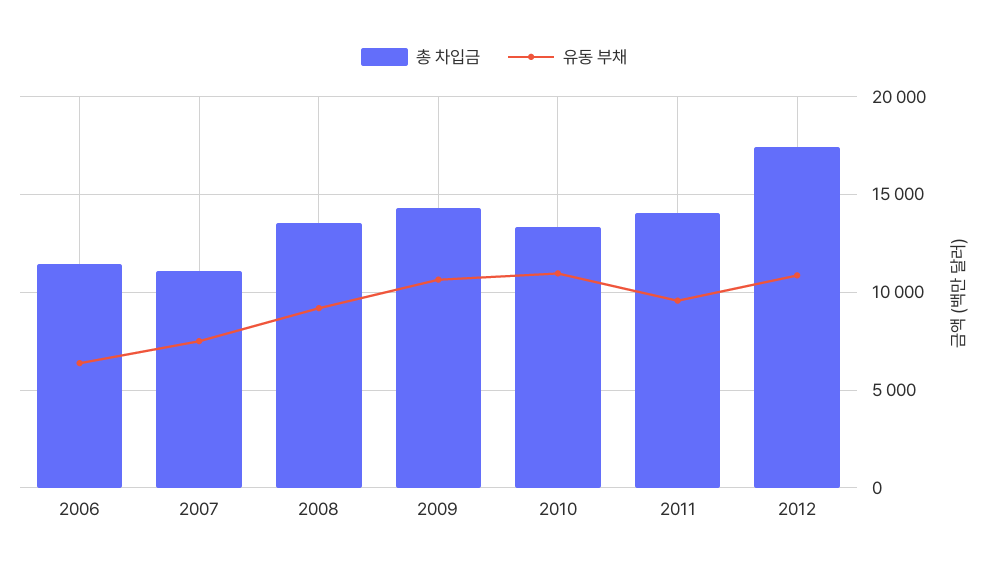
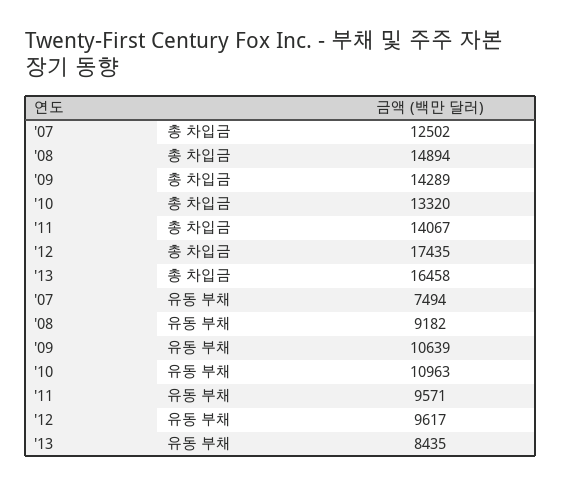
총 차입금, 2006: 11500 -> none
유동 부채, 2006: 6500 -> none
총 차입금, 2007: 11000 -> 12502
총 차입금, 2008: 13500 -> 14894
유동 부채, 2012: 11000 -> 9617
총 차입금, '13: none -> 16458
유동 부채, '13: none -> 8435

